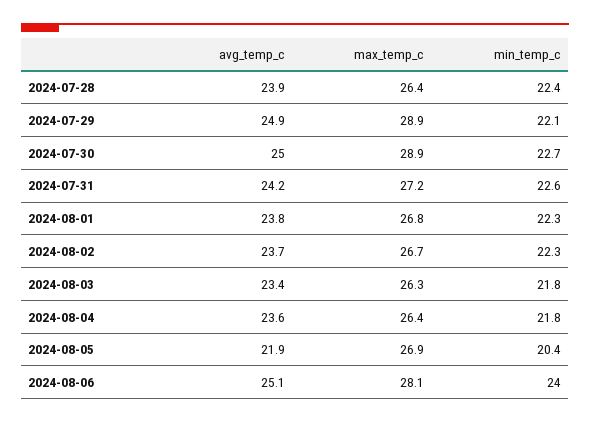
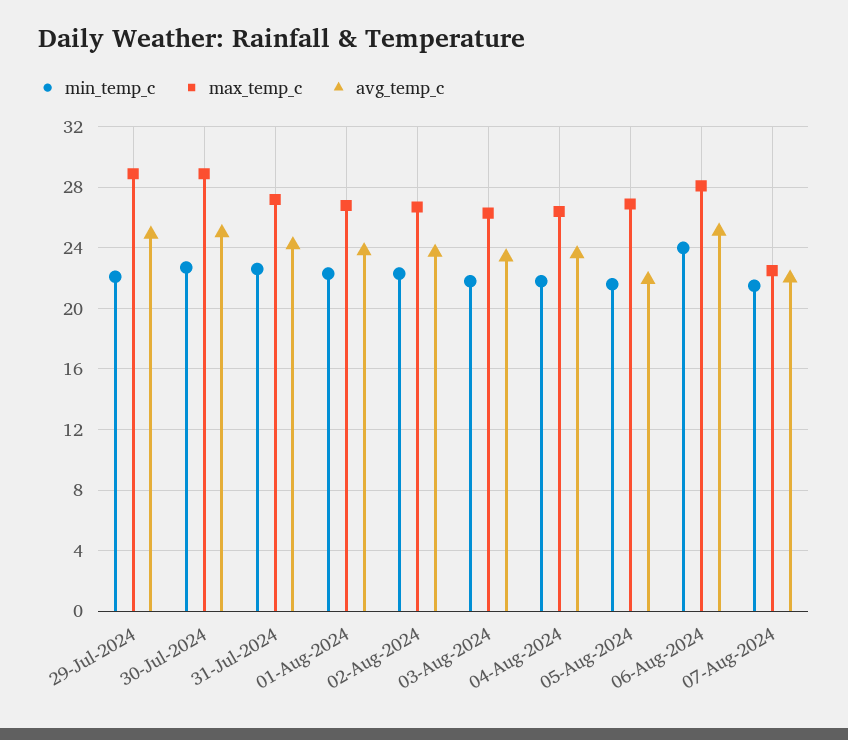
avg_temp_c, 2024-07-28: 23.9 -> none
max_temp_c, 2024-07-28: 26.4 -> none
min_temp_c, 2024-07-28: 22.4 -> none
min_temp_c, 2024-08-05: 20.4 -> 21.5
min_temp_c, 07-Aug-2024: none -> 21.5
max_temp_c, 07-Aug-2024: none -> 22.5
avg_temp_c, 07-Aug-2024: none -> 22

